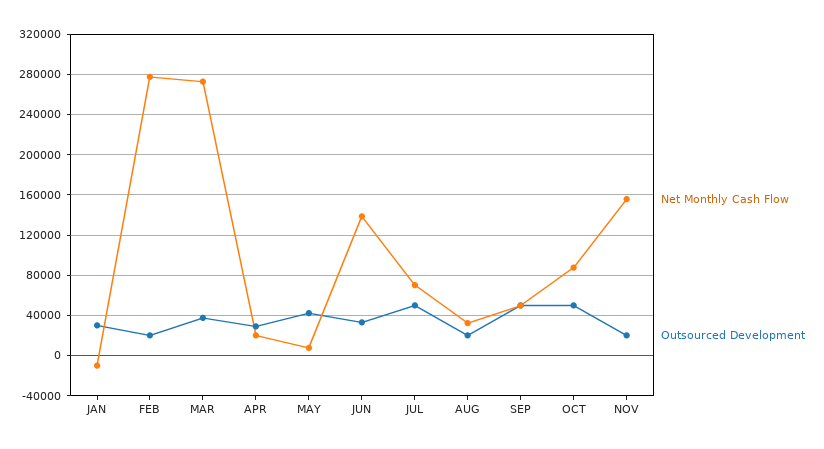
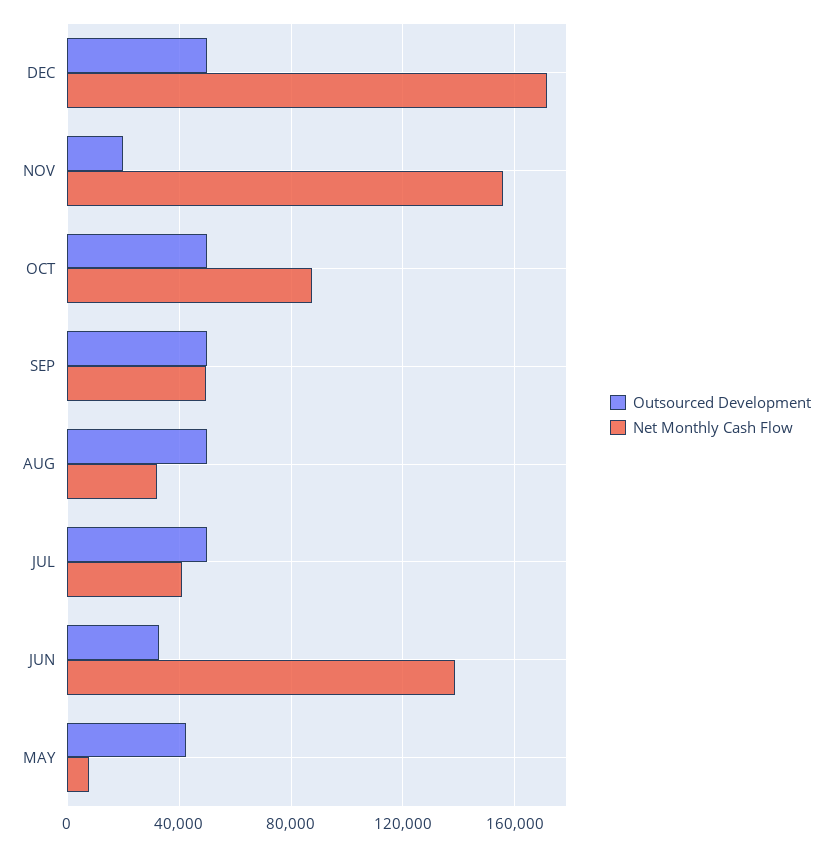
Net Monthly Cash Flow, JAN: -10000 -> none
Outsourced Development, JAN: 30000 -> none
Net Monthly Cash Flow, FEB: 280000 -> none
Outsourced Development, FEB: 20000 -> none
Net Monthly Cash Flow, MAR: 270000 -> none
Outsourced Development, MAR: 40000 -> none
Net Monthly Cash Flow, APR: 20000 -> none
Outsourced Development, APR: 30000 -> none
Net Monthly Cash Flow, JUL: 70000 -> 40000
Outsourced Development, AUG: 20000 -> 50000
Outsourced Development, DEC: none -> 50000
Net Monthly Cash Flow, DEC: none -> 170000

